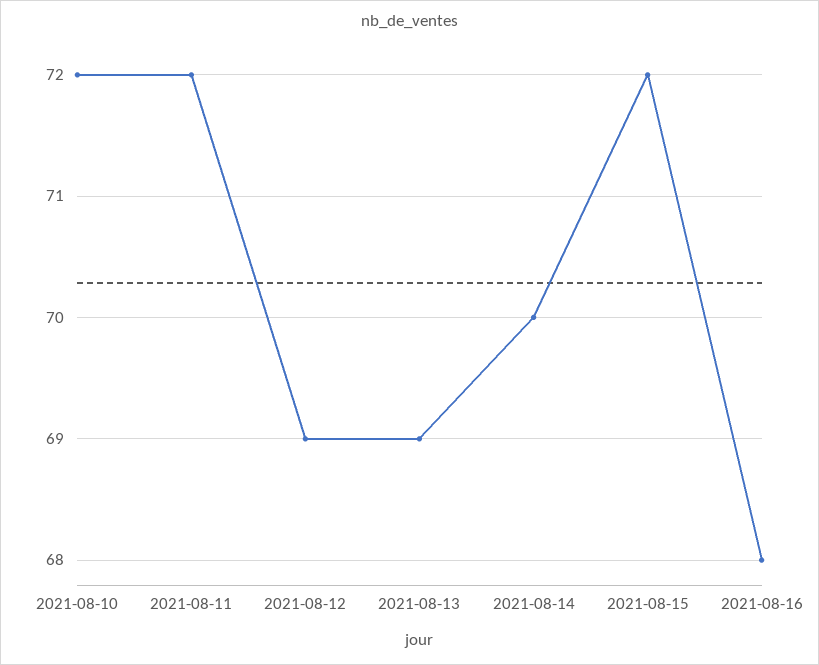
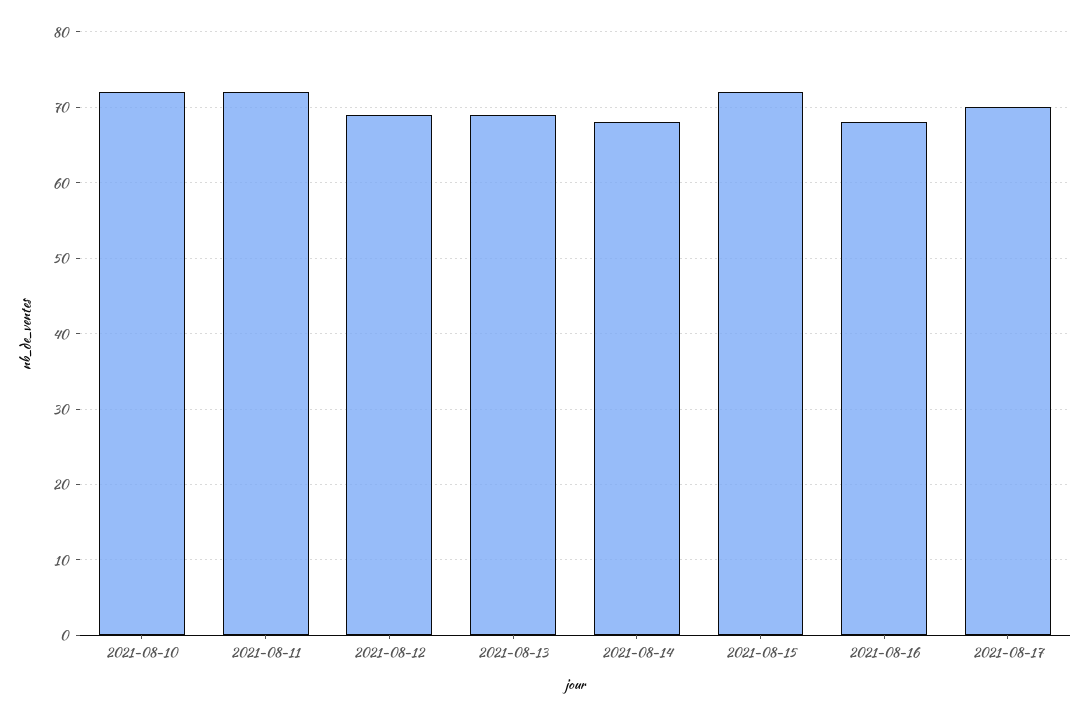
2021-08-14: 70 -> 68
2021-08-17: none -> 70

